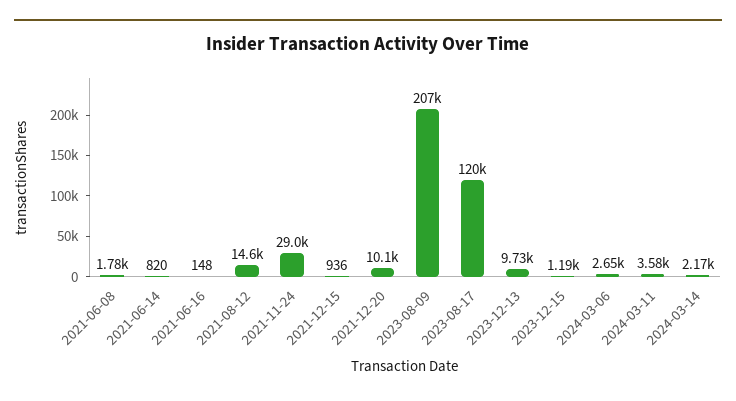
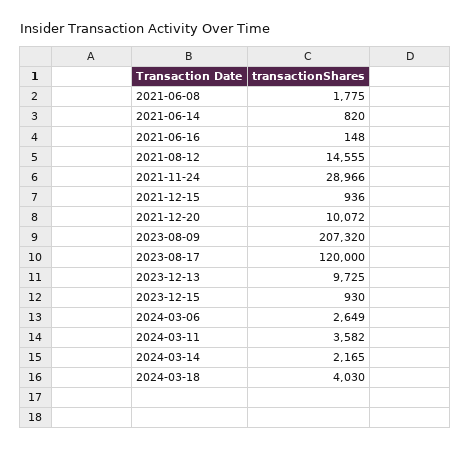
2023-12-15: 1190 -> 930
2024-03-18: none -> 4030

